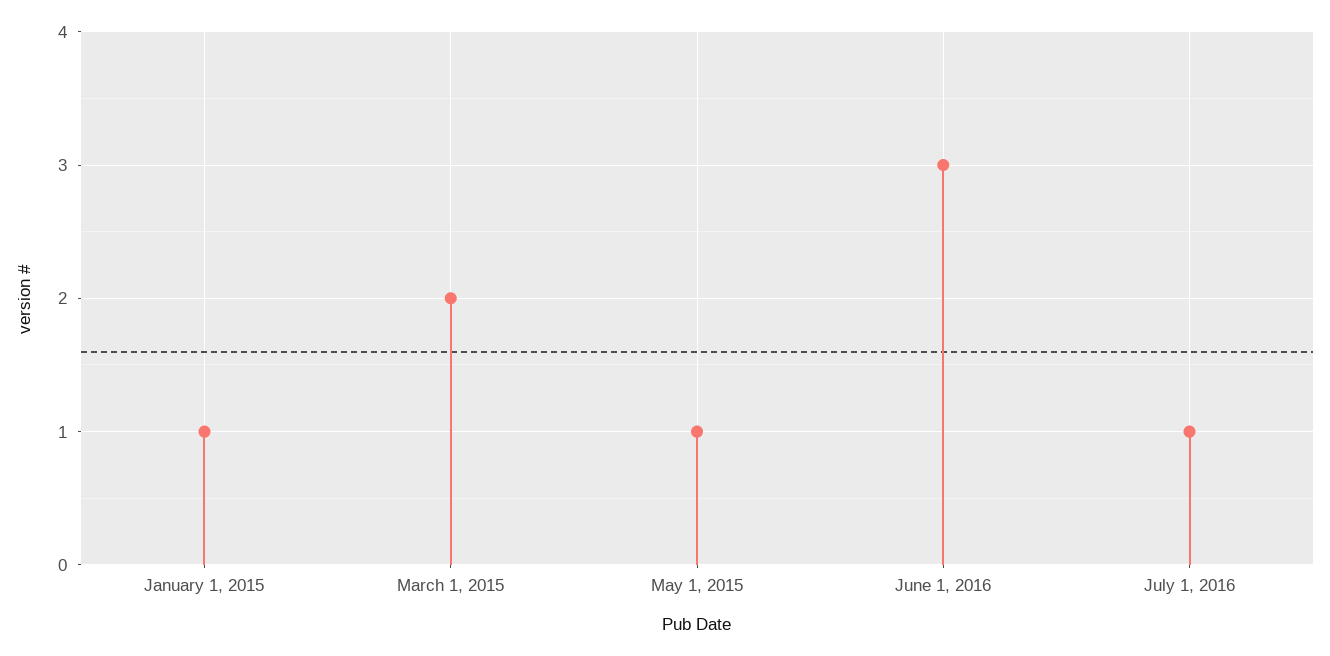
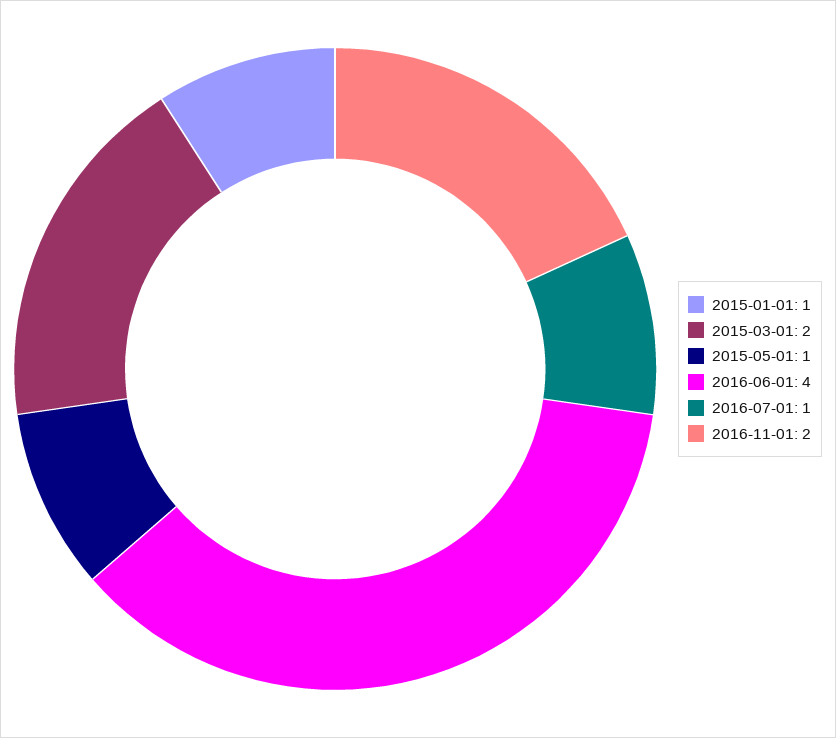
June 1, 2016: 3 -> 4
2016-11-01: none -> 2

